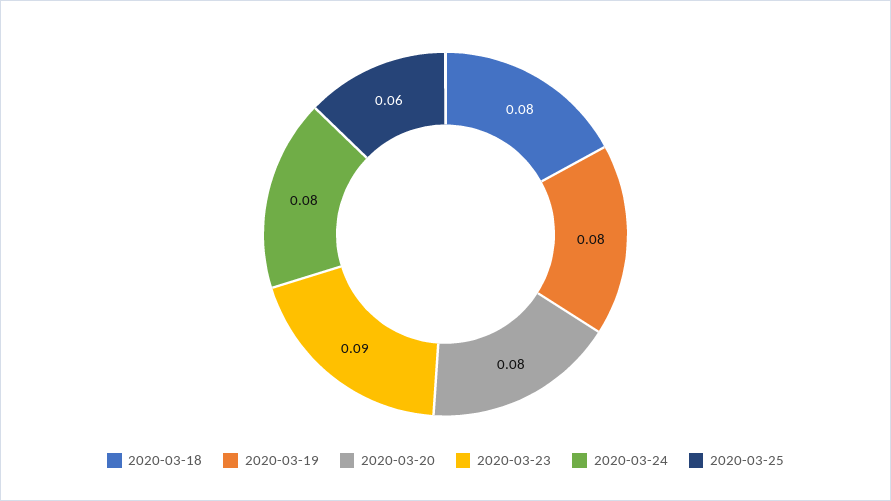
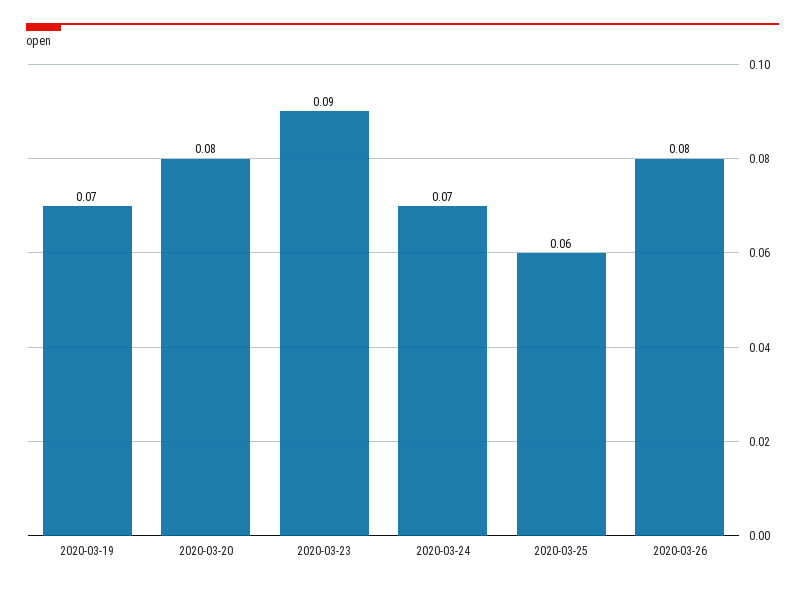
2020-03-18: 0.08 -> none
2020-03-19: 0.08 -> 0.07
2020-03-24: 0.08 -> 0.07
2020-03-26: none -> 0.08

